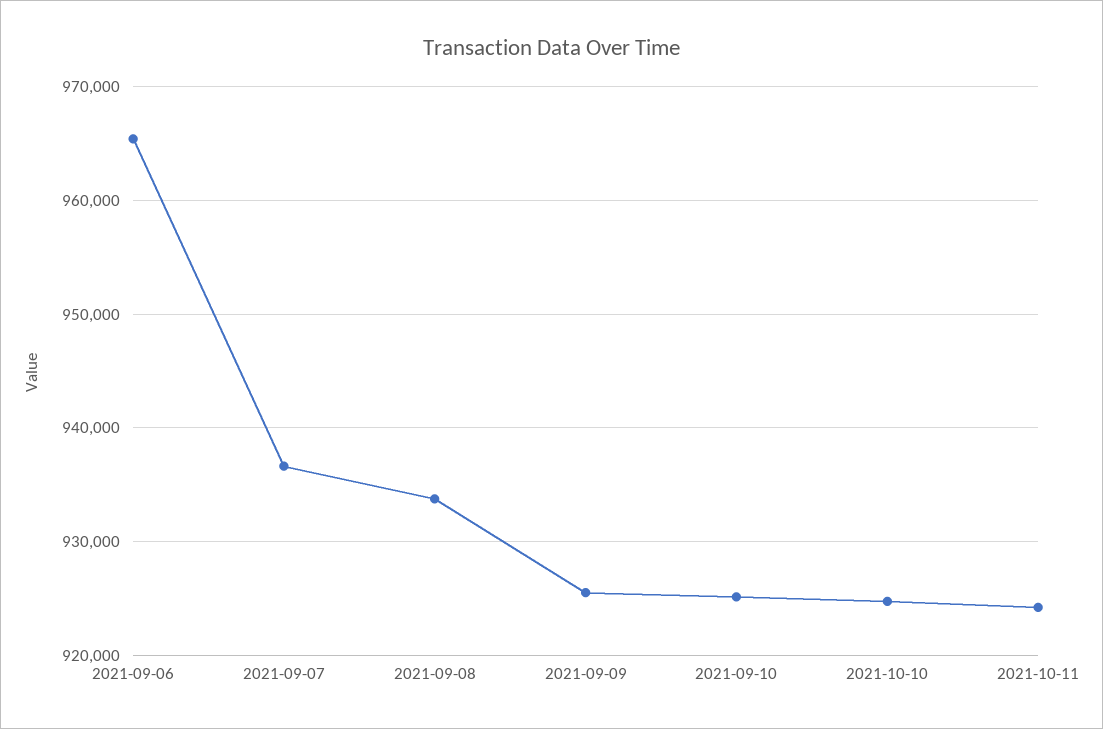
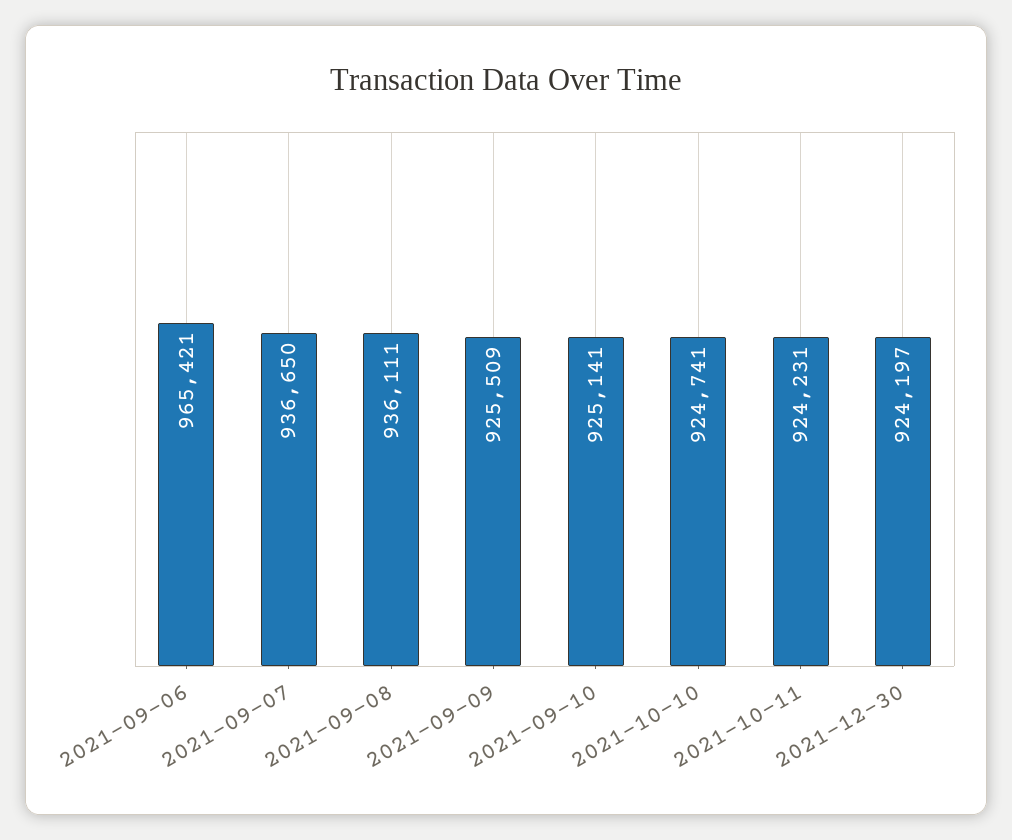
2021-09-08: 934000 -> 936111
2021-12-30: none -> 924197

